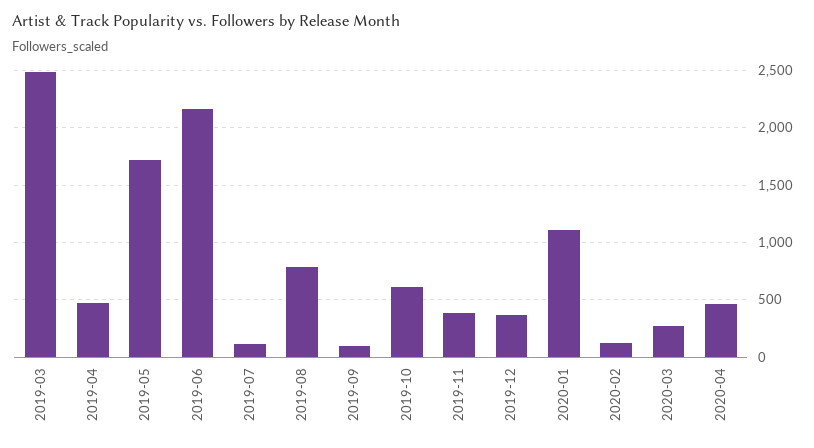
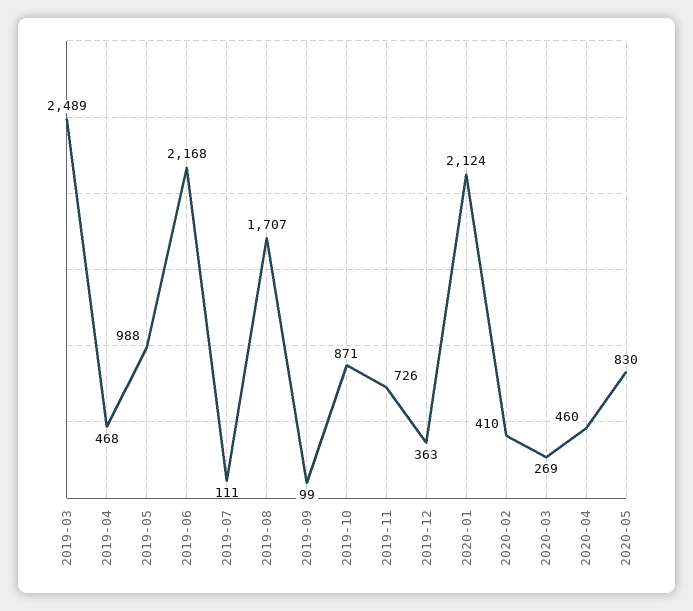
2019-05: 1700 -> 988
2019-08: 800 -> 1707
2019-10: 600 -> 871
2019-11: 400 -> 726
2020-01: 1100 -> 2124
2020-02: 100 -> 410
2020-05: none -> 830

